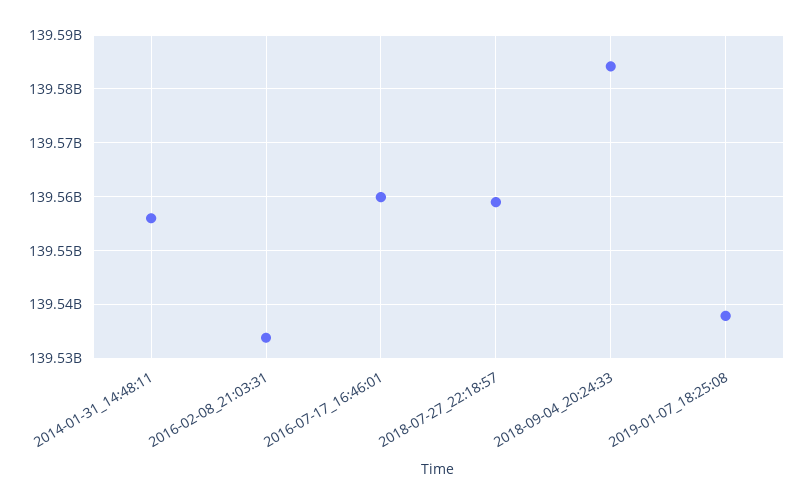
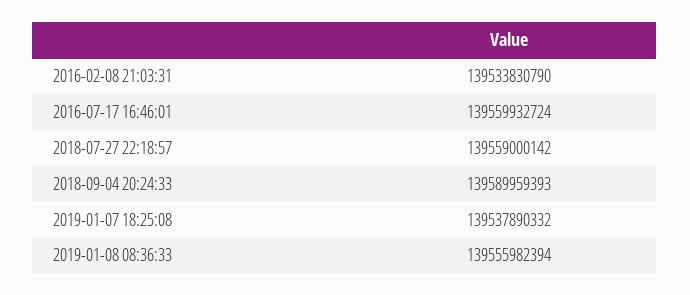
2014-01-31_14:48:11: 139556000000 -> none
2018-09-04_20:24:33: 139584000000 -> 139589959393
2019-01-08 08:36:33: none -> 139555982394

